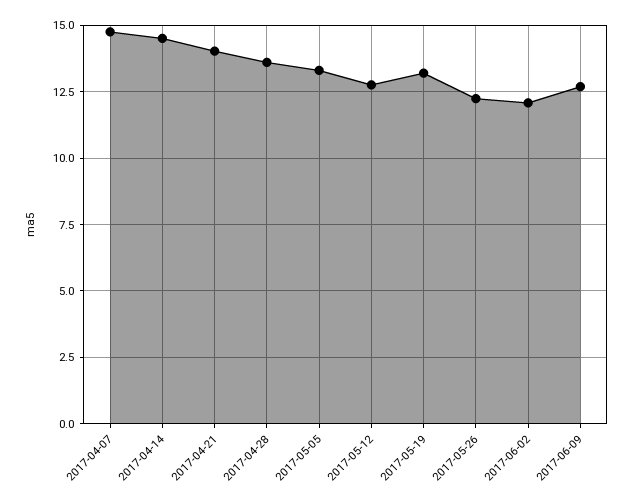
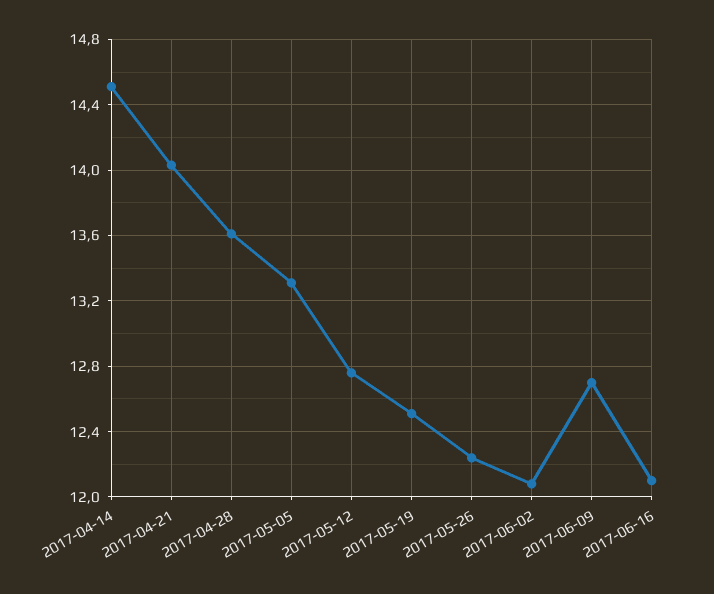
2017-04-07: 14.75 -> none
2017-05-19: 13.25 -> 12.5
2017-06-16: none -> 12.1

